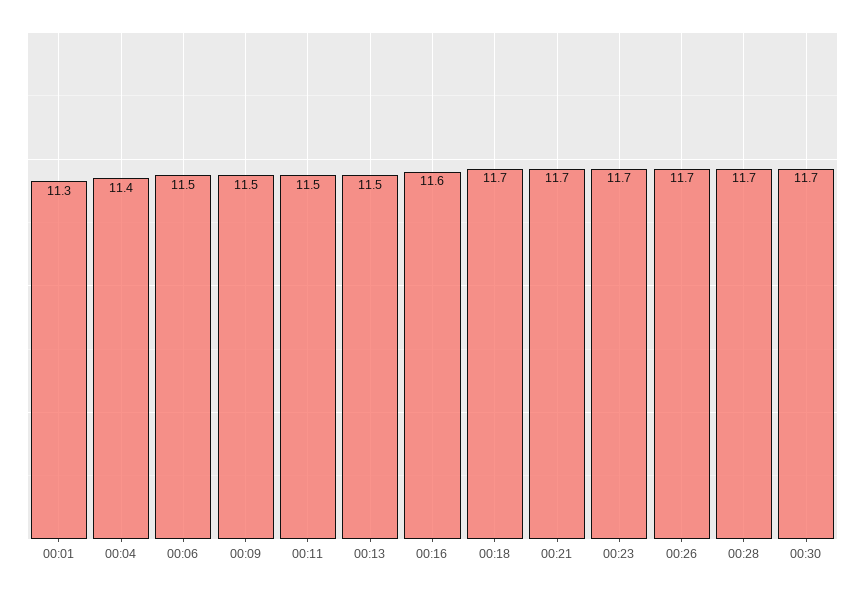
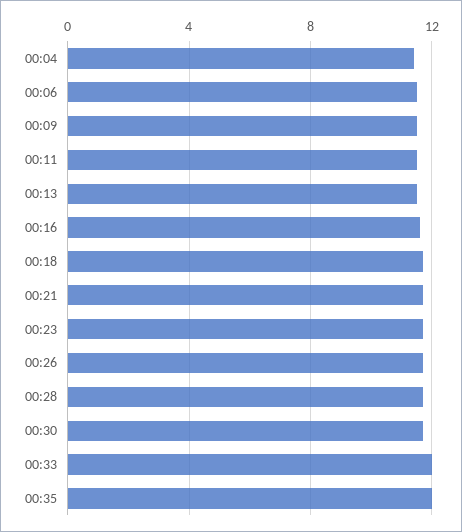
00:01: 11.3 -> none
00:33: none -> 12
00:35: none -> 12

